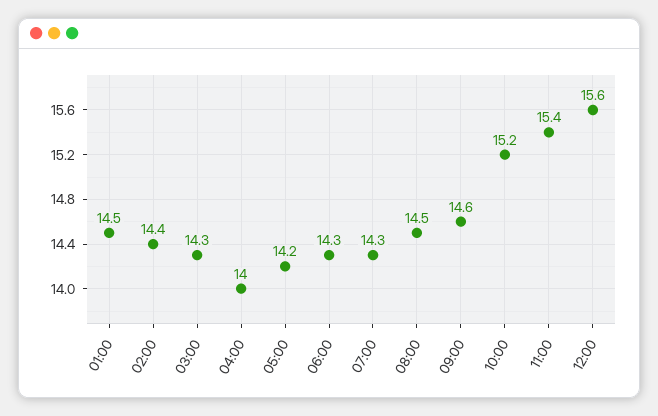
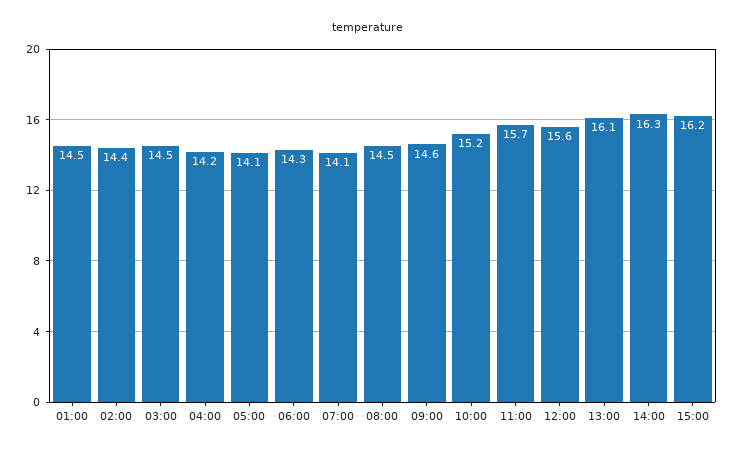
03:00: 14.3 -> 14.5
04:00: 14 -> 14.2
05:00: 14.2 -> 14.1
07:00: 14.3 -> 14.1
11:00: 15.4 -> 15.7
13:00: none -> 16.1
14:00: none -> 16.3
15:00: none -> 16.2

